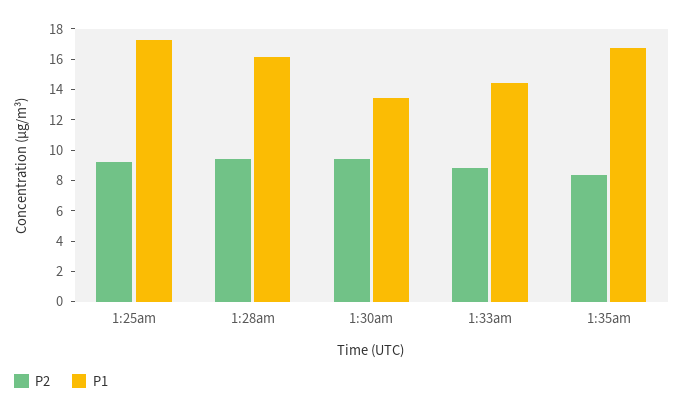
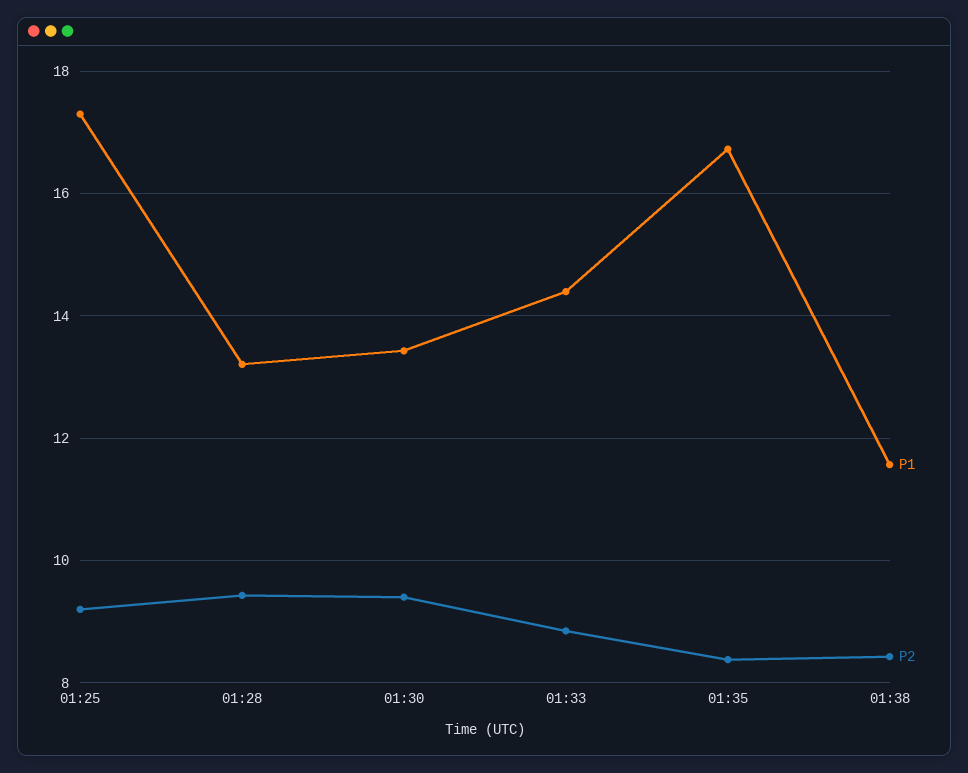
P1, 1:28am: 16 -> 13.2
P1, 01:38: none -> 11.6
P2, 01:38: none -> 8.4

